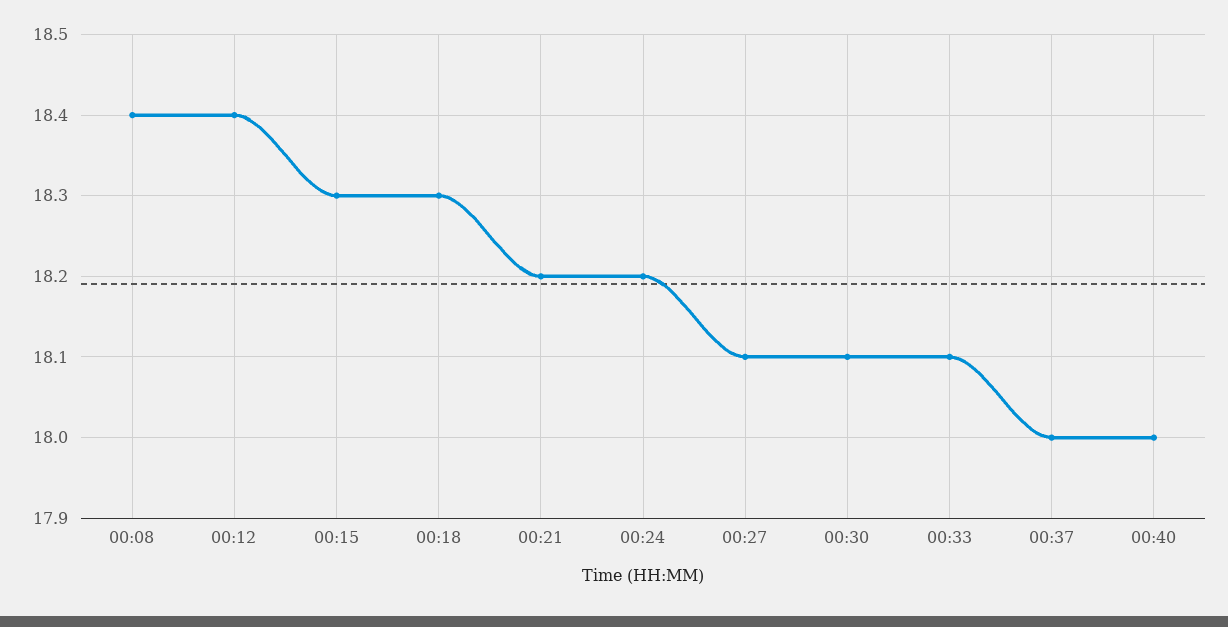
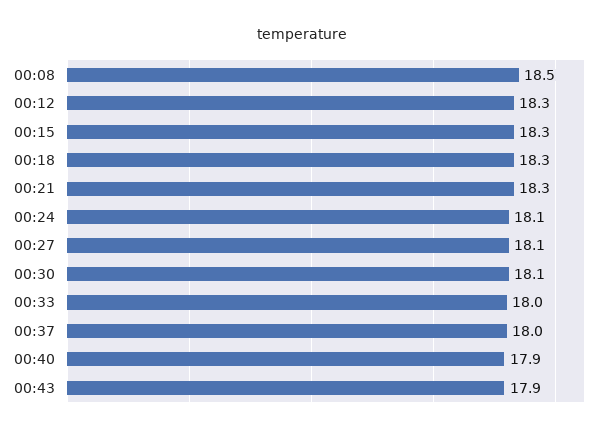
00:08: 18.4 -> 18.5
00:12: 18.4 -> 18.3
00:21: 18.2 -> 18.3
00:24: 18.2 -> 18.1
00:33: 18.1 -> 18
00:40: 18 -> 17.9
00:43: none -> 17.9

